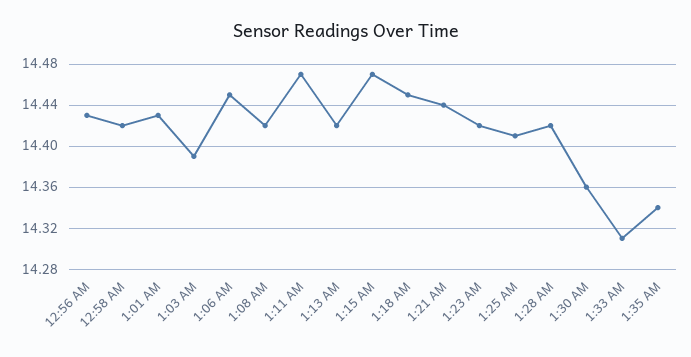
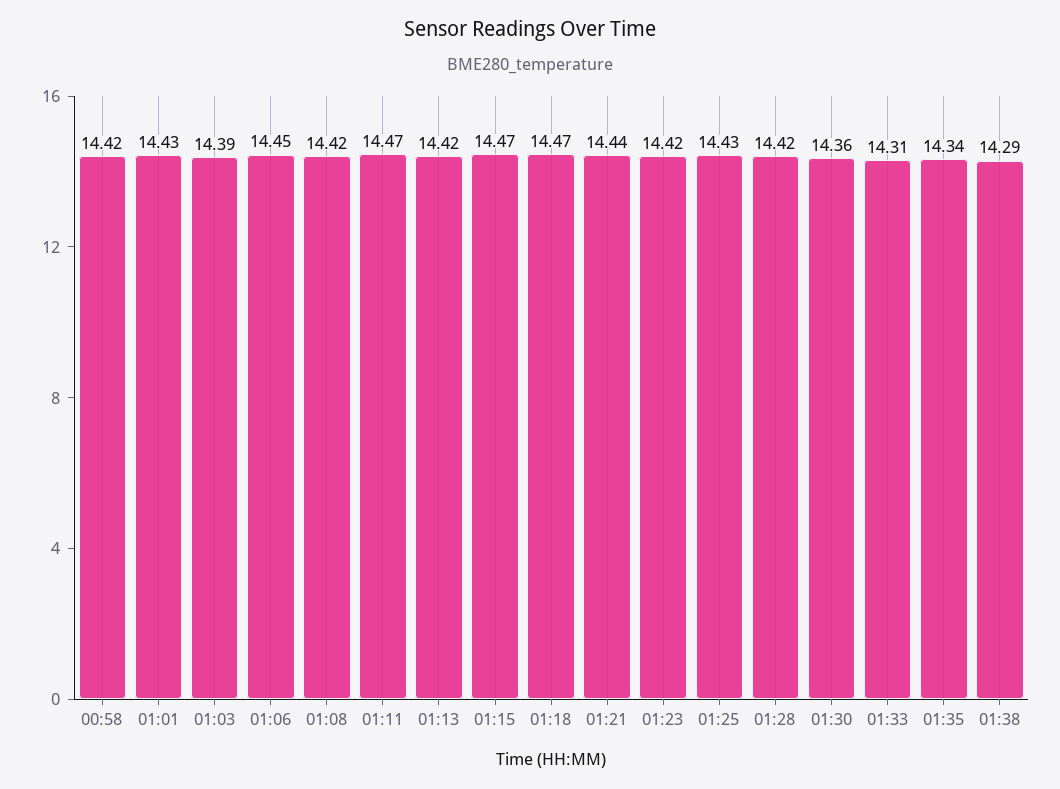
12:56 AM: 14.43 -> none
1:18 AM: 14.45 -> 14.47
1:25 AM: 14.41 -> 14.43
01:38: none -> 14.29

